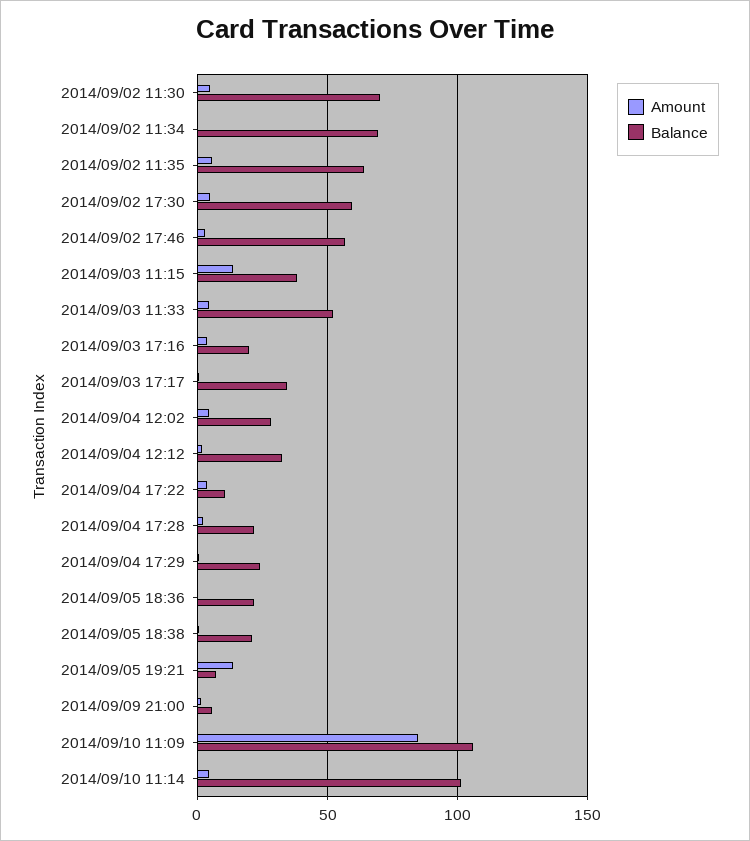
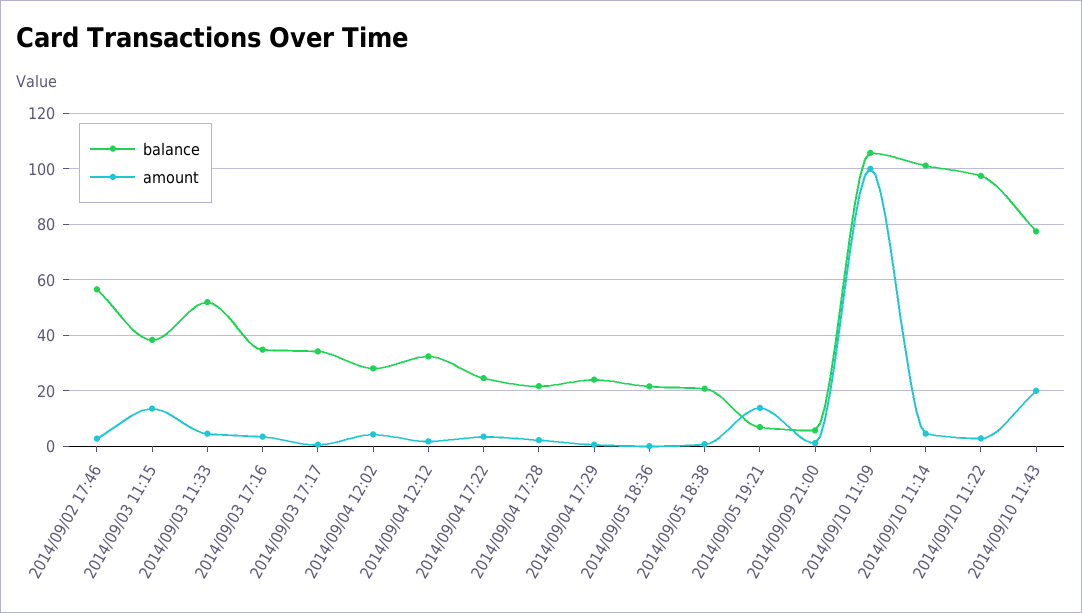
Amount, 2014/09/02 11:30: 5 -> none
Balance, 2014/09/02 11:30: 70 -> none
Amount, 2014/09/02 11:34: 0 -> none
Balance, 2014/09/02 11:34: 70 -> none
Amount, 2014/09/02 11:35: 5 -> none
Balance, 2014/09/02 11:35: 65 -> none
Amount, 2014/09/02 17:30: 5 -> none
Balance, 2014/09/02 17:30: 60 -> none
Balance, 2014/09/03 17:16: 20 -> 35
Balance, 2014/09/04 17:22: 10 -> 25
Amount, 2014/09/10 11:09: 85 -> 100
Balance, 2014/09/10 11:22: none -> 97.5
Amount, 2014/09/10 11:22: none -> 2.5
Balance, 2014/09/10 11:43: none -> 77.5
Amount, 2014/09/10 11:43: none -> 20

